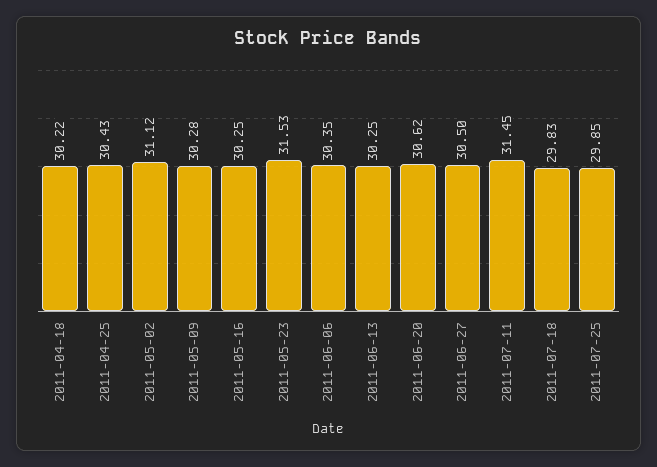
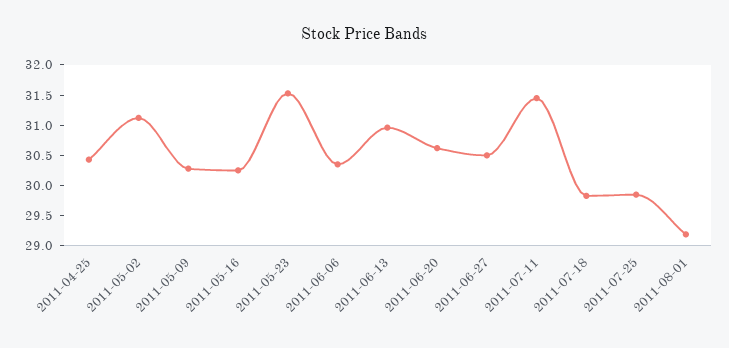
2011-04-18: 30.22 -> none
2011-06-13: 30.25 -> 31
2011-08-01: none -> 29.25

